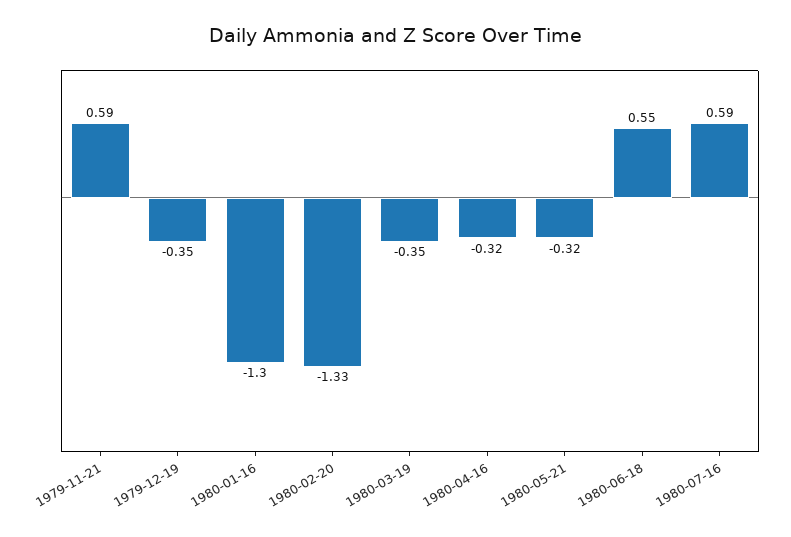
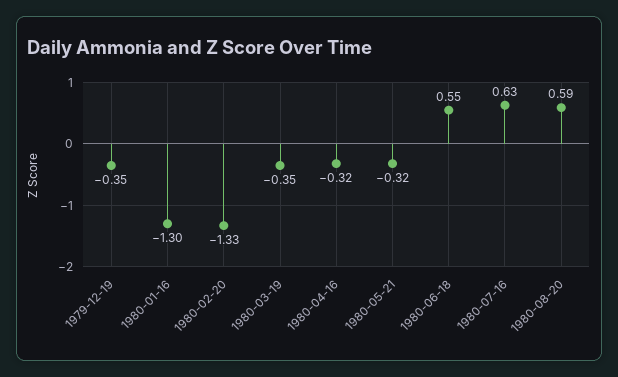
1979-11-21: 0.59 -> none
1980-07-16: 0.59 -> 0.63
1980-08-20: none -> 0.59

